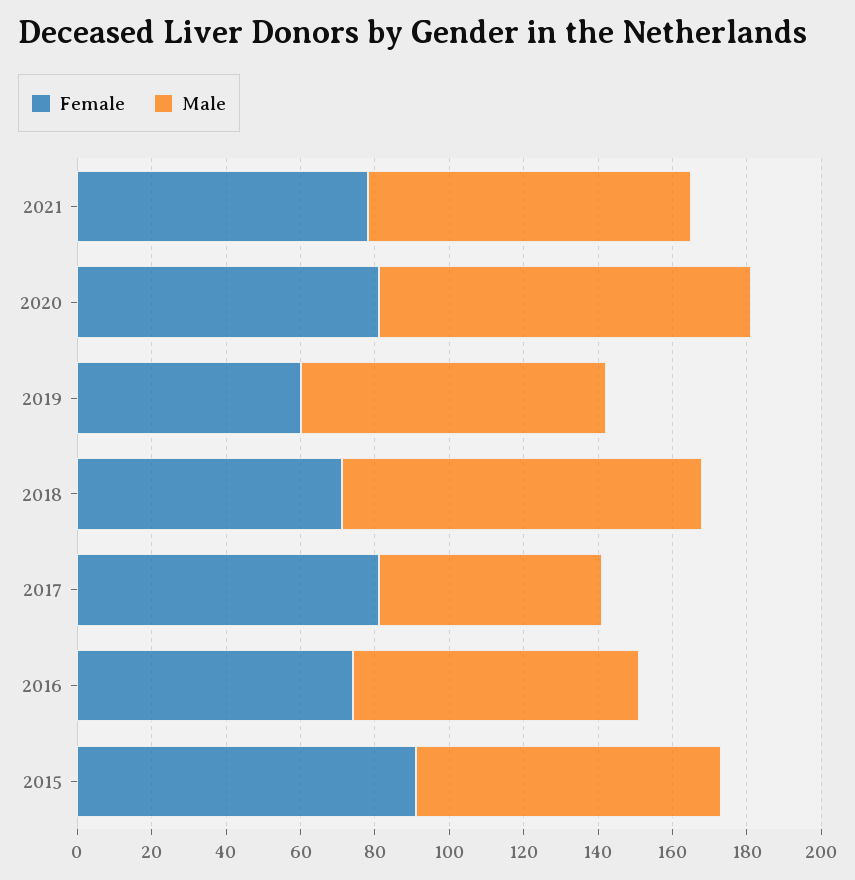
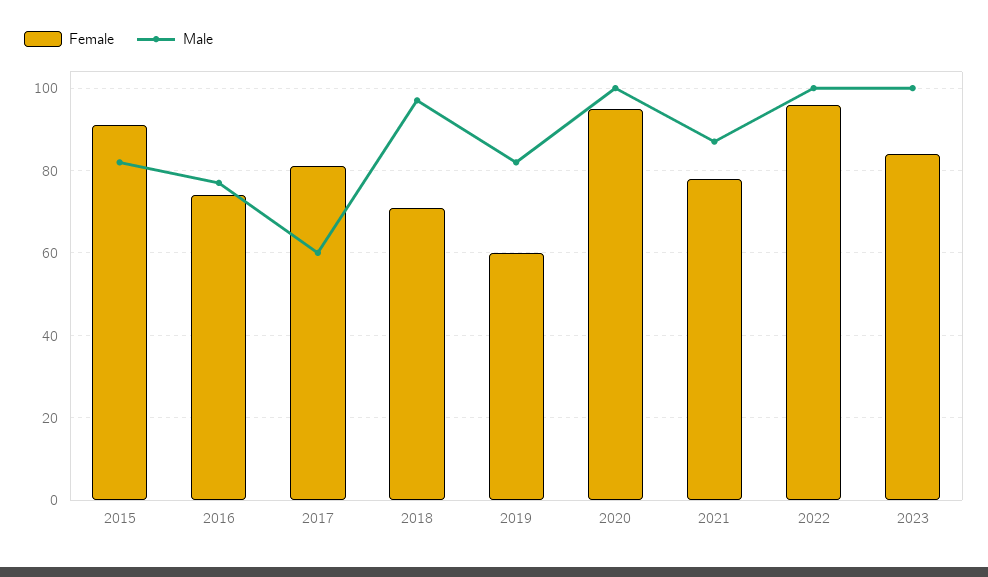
Female, 2020: 80 -> 95
Female, 2022: none -> 95
Male, 2022: none -> 100
Female, 2023: none -> 85
Male, 2023: none -> 100

